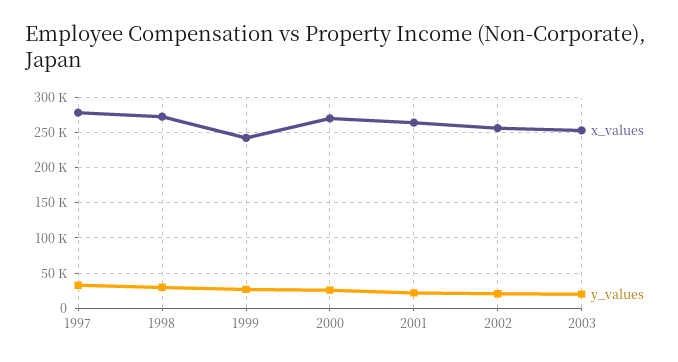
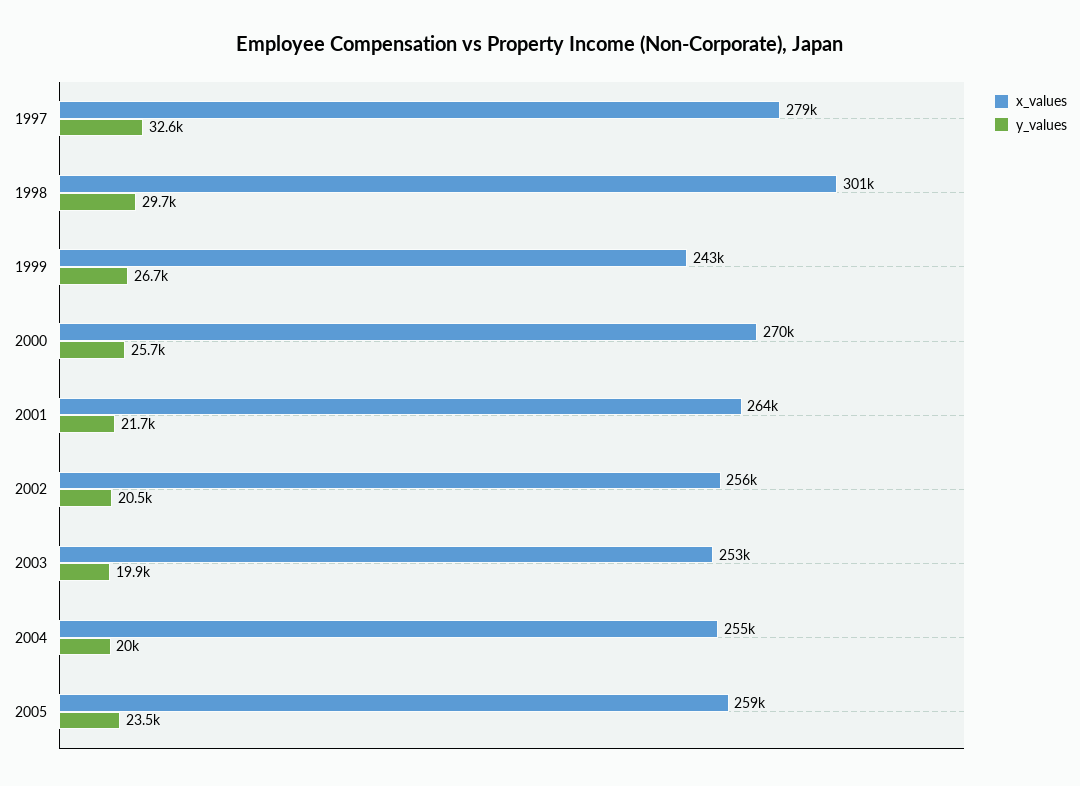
x_values, 1998: 270000 -> 301000
x_values, 2004: none -> 255000
y_values, 2004: none -> 20000
x_values, 2005: none -> 259000
y_values, 2005: none -> 23500

